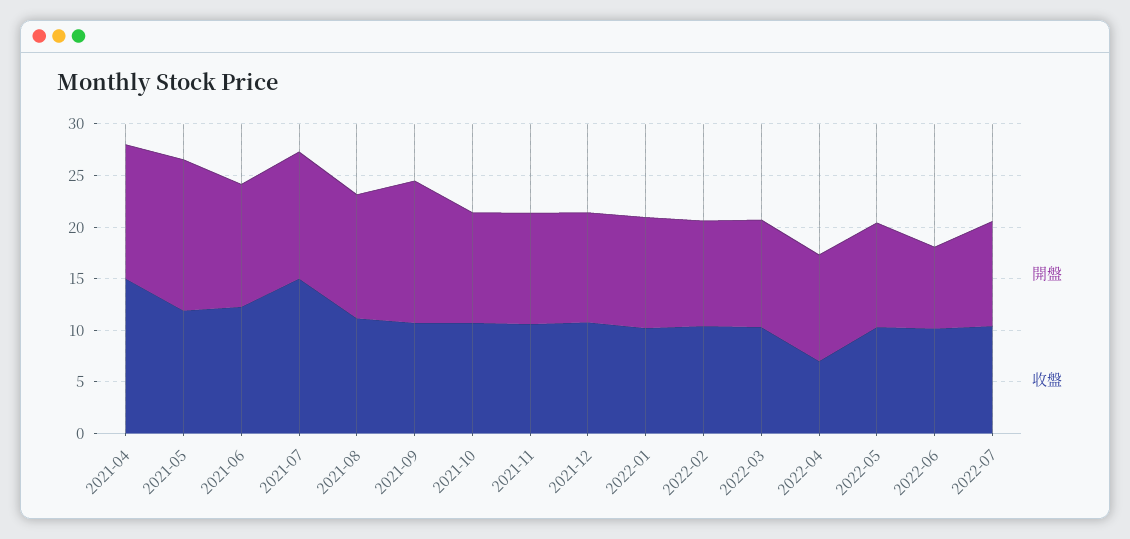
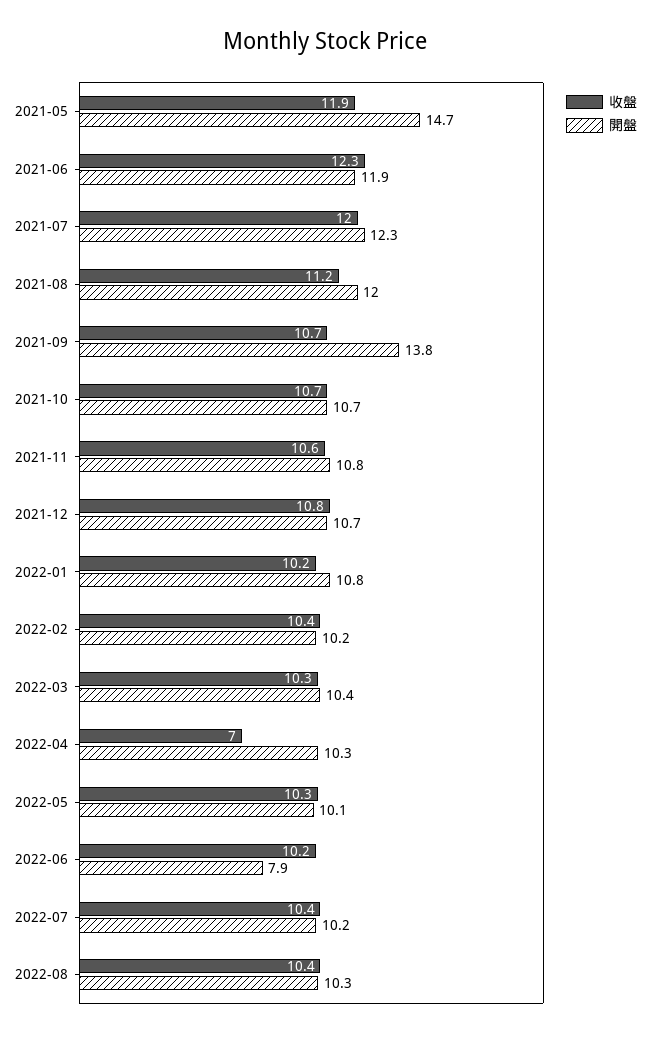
開盤, 2021-04: 13 -> none
收盤, 2021-04: 15 -> none
收盤, 2021-07: 15 -> 12
收盤, 2022-08: none -> 10.4
開盤, 2022-08: none -> 10.3

